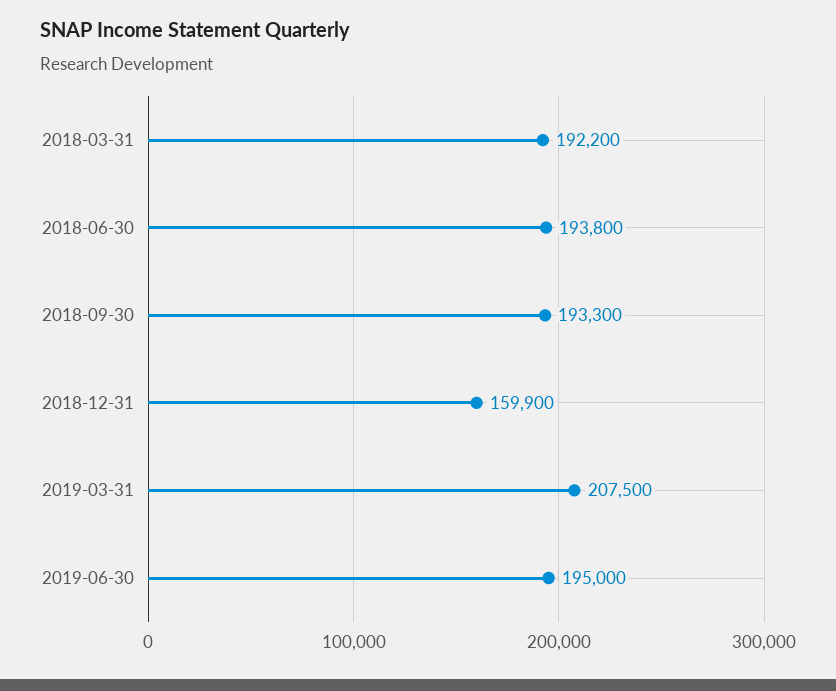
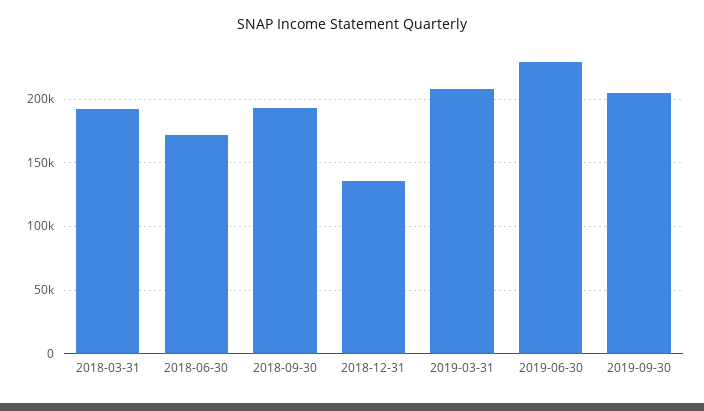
2018-06-30: 193800 -> 170000
2018-12-31: 159900 -> 135000
2019-06-30: 195000 -> 230000
2019-09-30: none -> 205000

